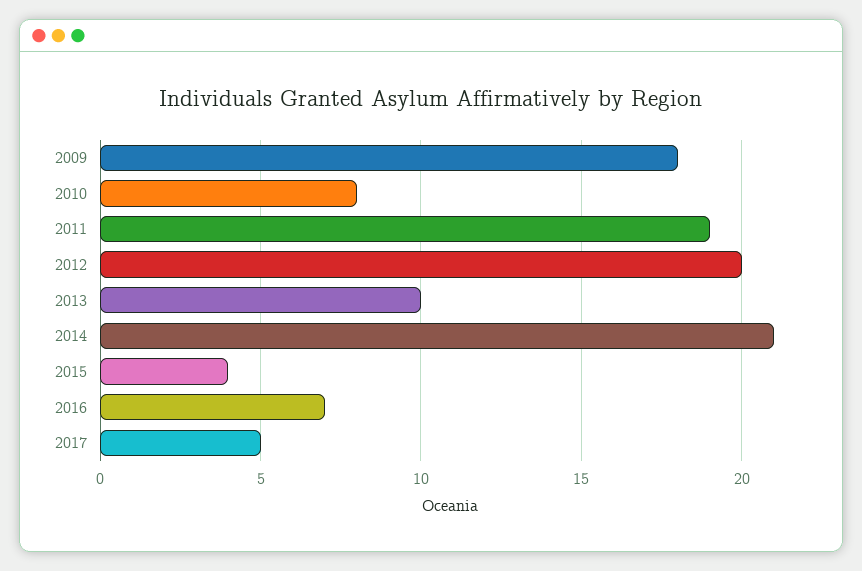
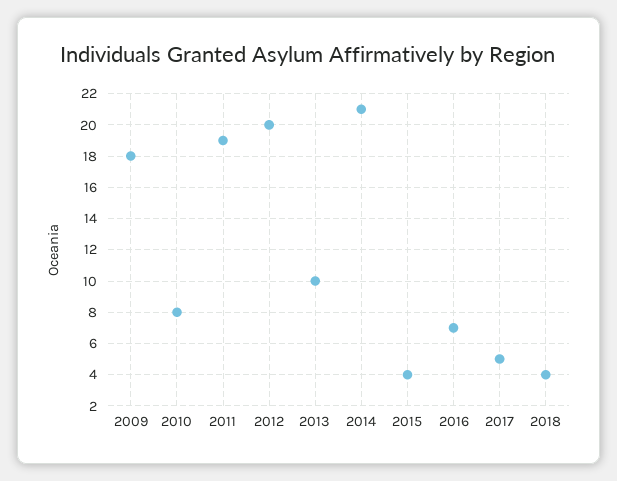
2018: none -> 4

